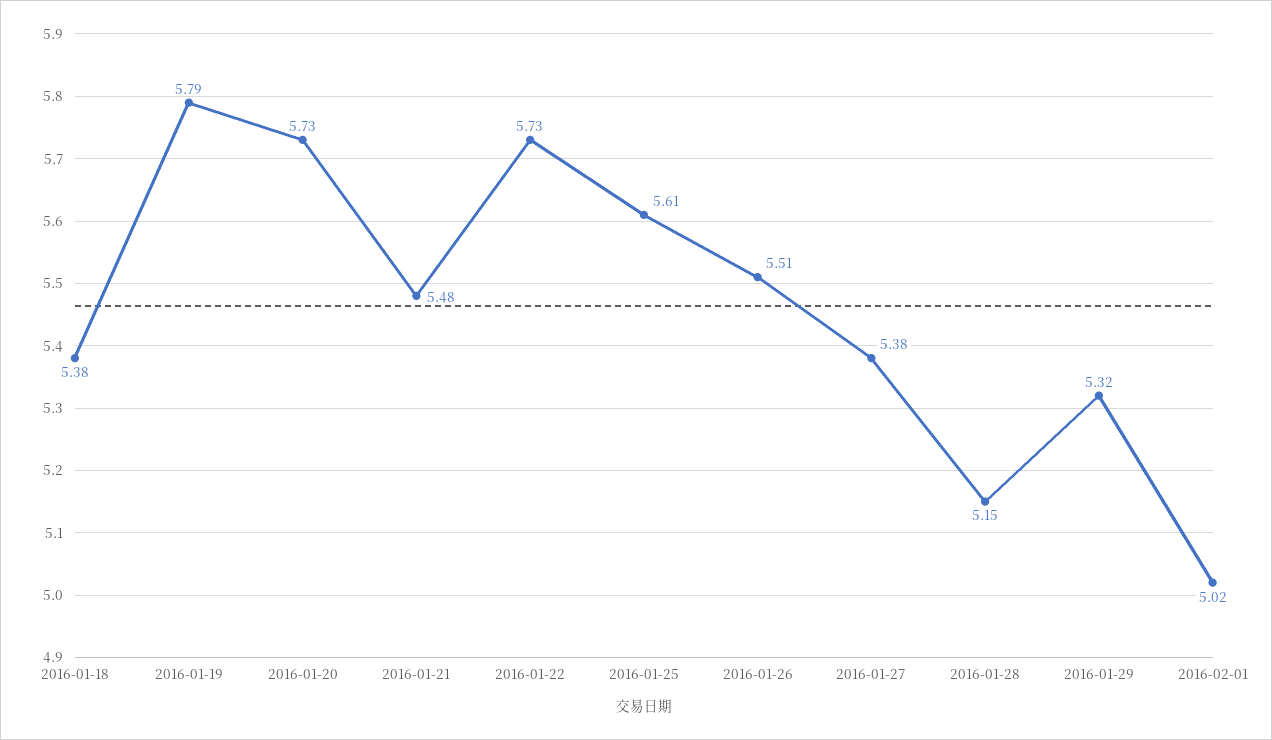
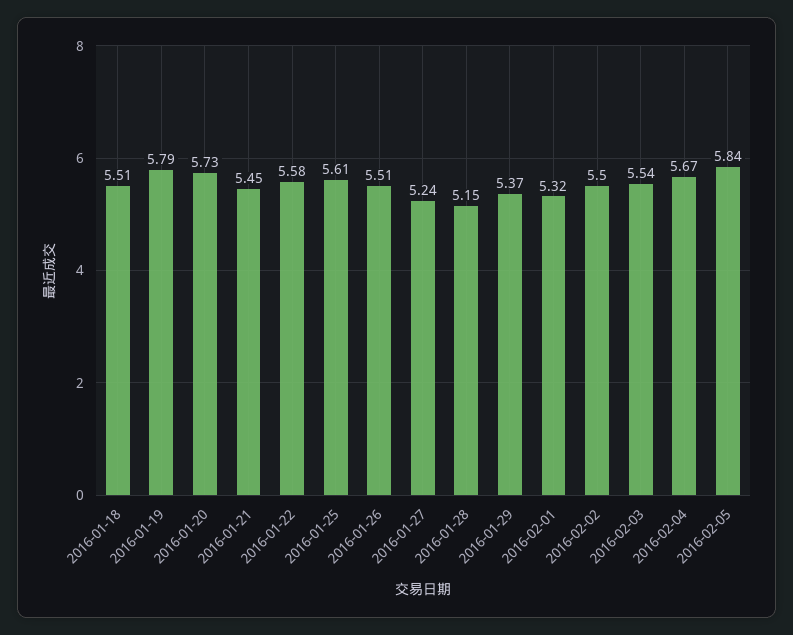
2016-01-18: 5.38 -> 5.51
2016-01-21: 5.48 -> 5.45
2016-01-22: 5.73 -> 5.58
2016-01-27: 5.38 -> 5.24
2016-01-29: 5.32 -> 5.37
2016-02-01: 5.02 -> 5.32
2016-02-02: none -> 5.5
2016-02-03: none -> 5.54
2016-02-04: none -> 5.67
2016-02-05: none -> 5.84

